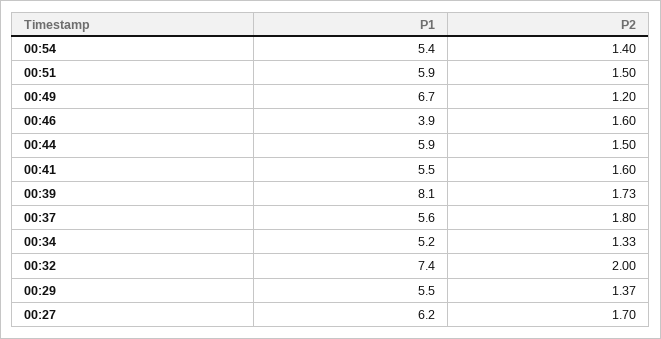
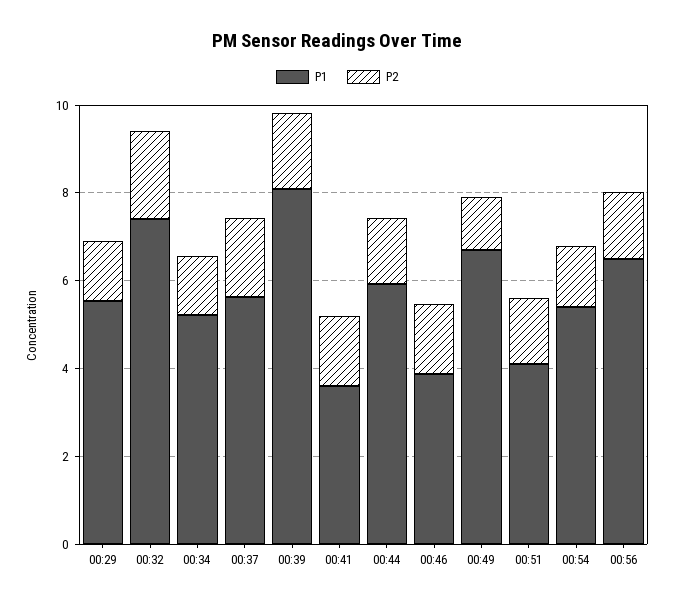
P1, 00:51: 5.9 -> 4
P1, 00:41: 5.5 -> 3.5
P1, 00:27: 6.2 -> none
P2, 00:27: 1.7 -> none
P1, 00:56: none -> 6.5
P2, 00:56: none -> 1.5

